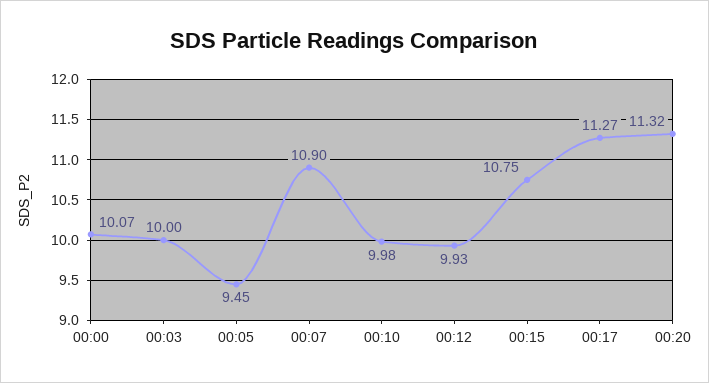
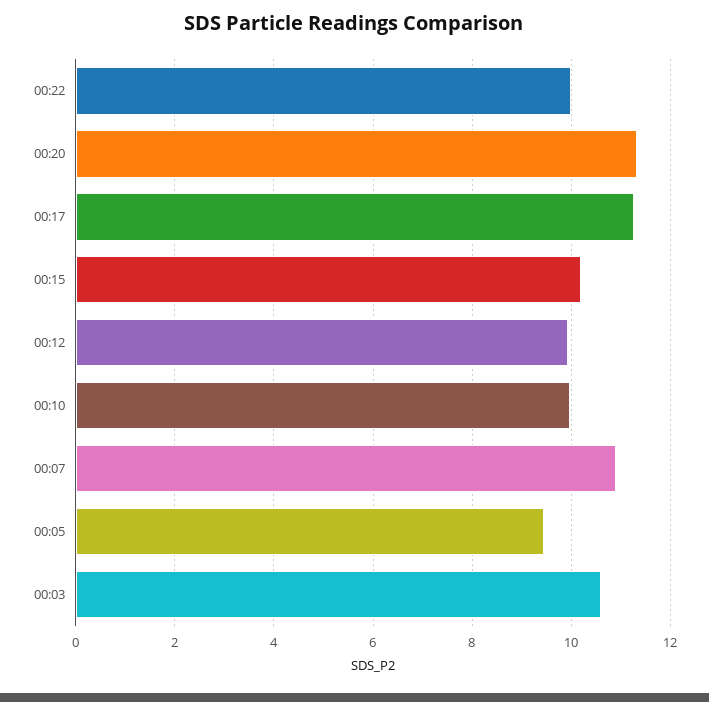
00:00: 10.07 -> none
00:03: 10 -> 10.6
00:15: 10.75 -> 10.2
00:22: none -> 10

